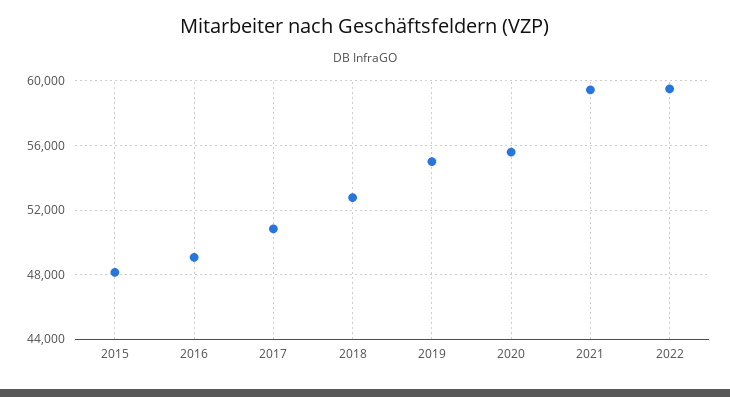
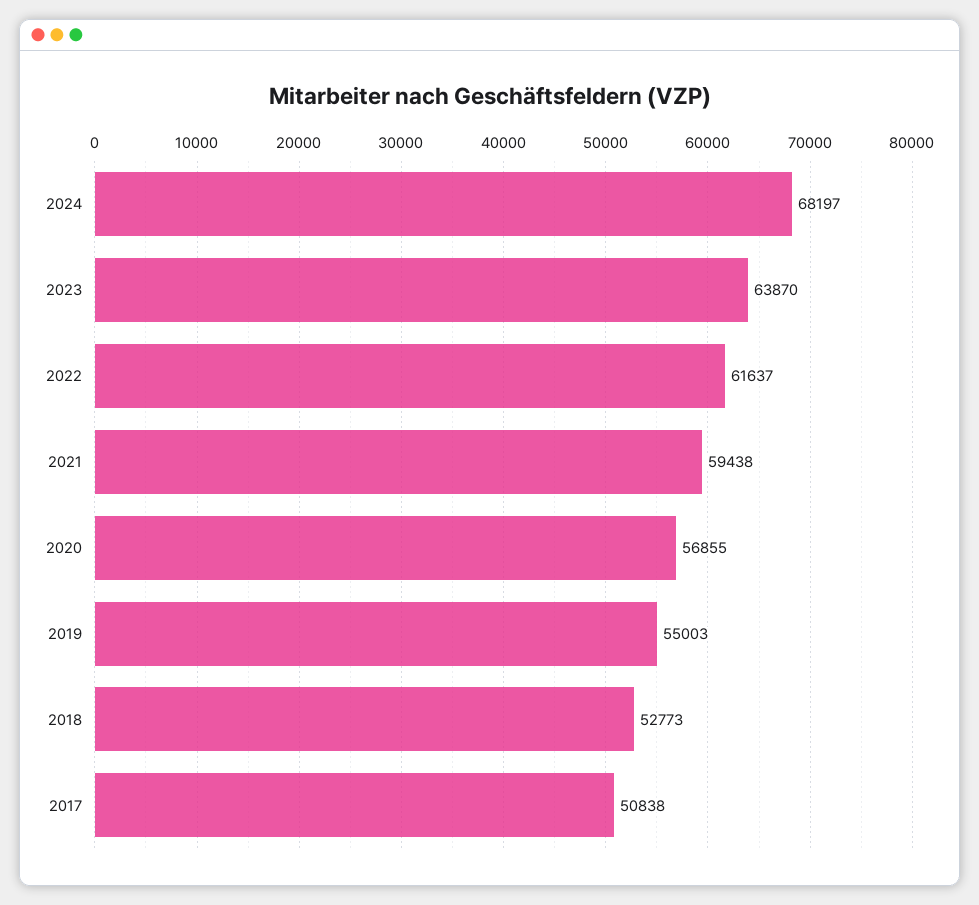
2015: 48000 -> none
2016: 49000 -> none
2020: 55500 -> 56855
2022: 59500 -> 61637
2024: none -> 68197
2023: none -> 63870

